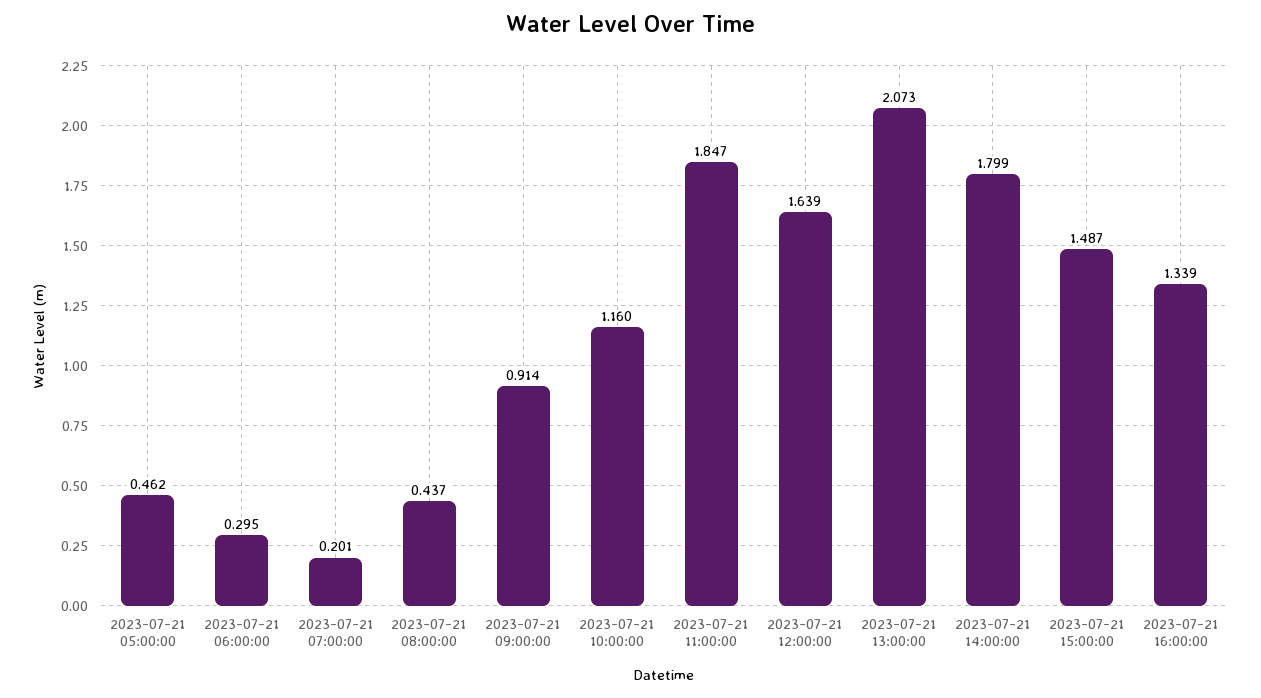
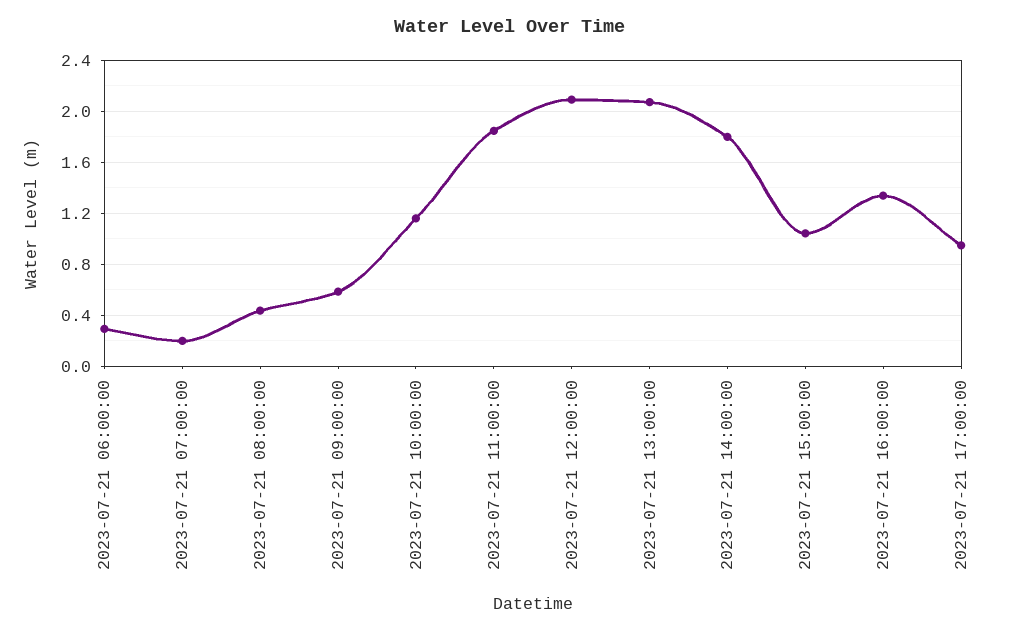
2023-07-21 05:00:00: 0.462 -> none
2023-07-21 09:00:00: 0.914 -> 0.6
2023-07-21 12:00:00: 1.639 -> 2.1
2023-07-21 15:00:00: 1.487 -> 1.05
2023-07-21 17:00:00: none -> 0.95

